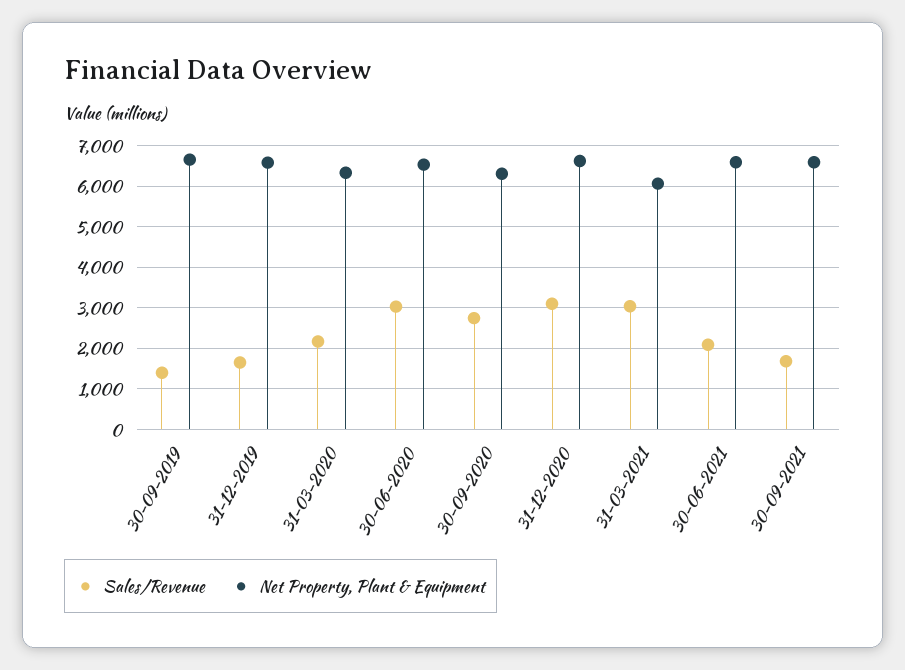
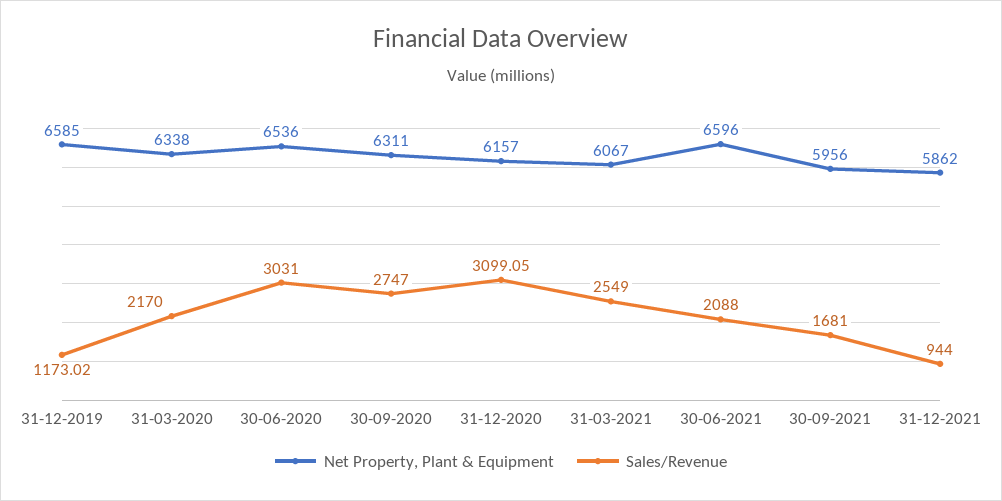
Sales/Revenue, 30-09-2019: 1400 -> none
Net Property, Plant & Equipment, 30-09-2019: 6600 -> none
Sales/Revenue, 31-12-2019: 1600 -> 1173.02
Net Property, Plant & Equipment, 31-12-2020: 6600 -> 6157
Sales/Revenue, 31-03-2021: 3000 -> 2549
Net Property, Plant & Equipment, 30-09-2021: 6600 -> 5956
Net Property, Plant & Equipment, 31-12-2021: none -> 5862
Sales/Revenue, 31-12-2021: none -> 944

